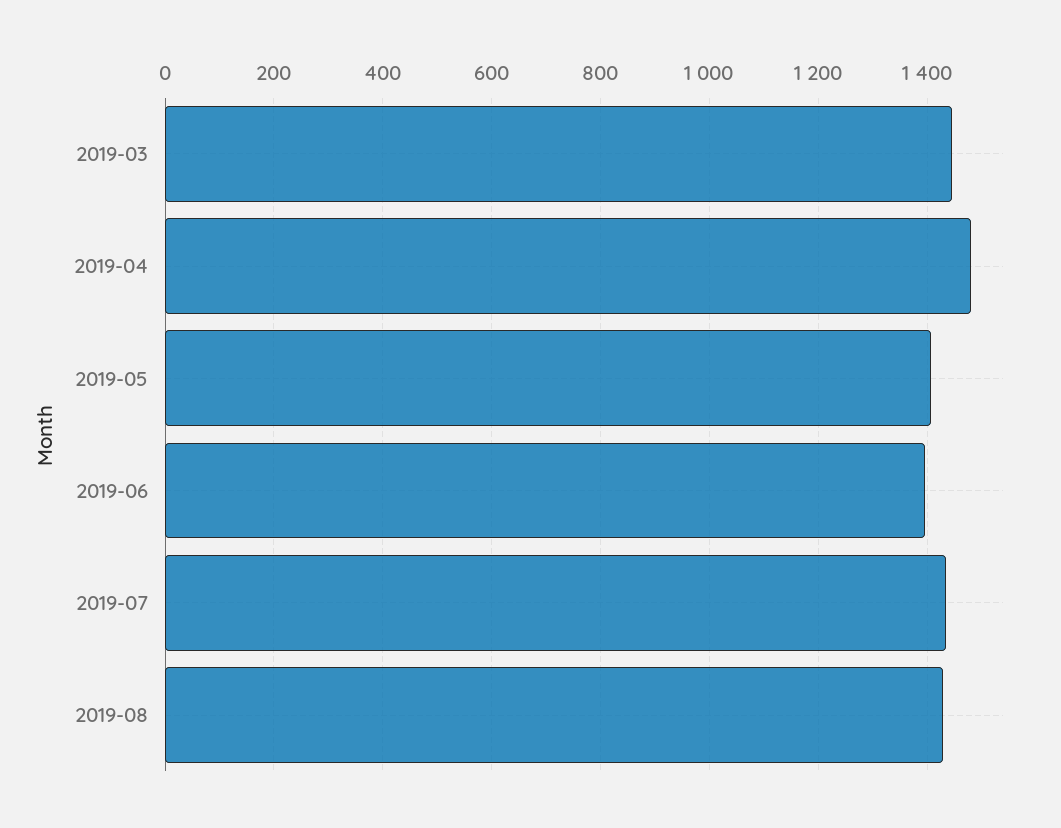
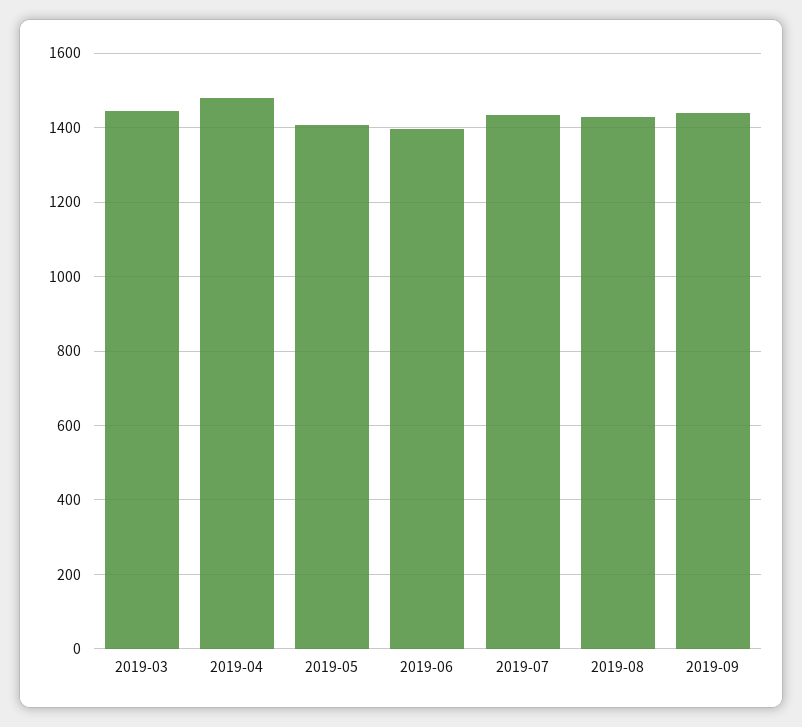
2019-09: none -> 1440

